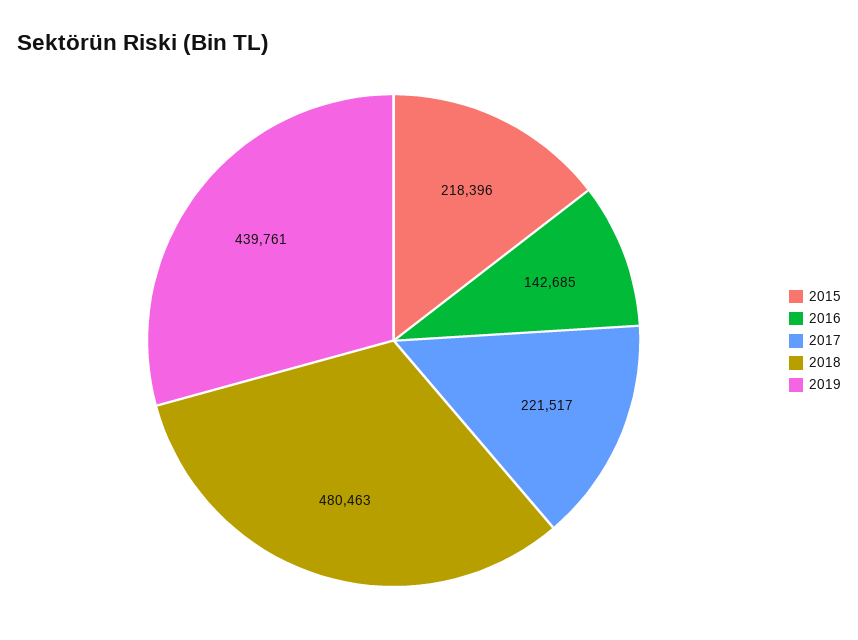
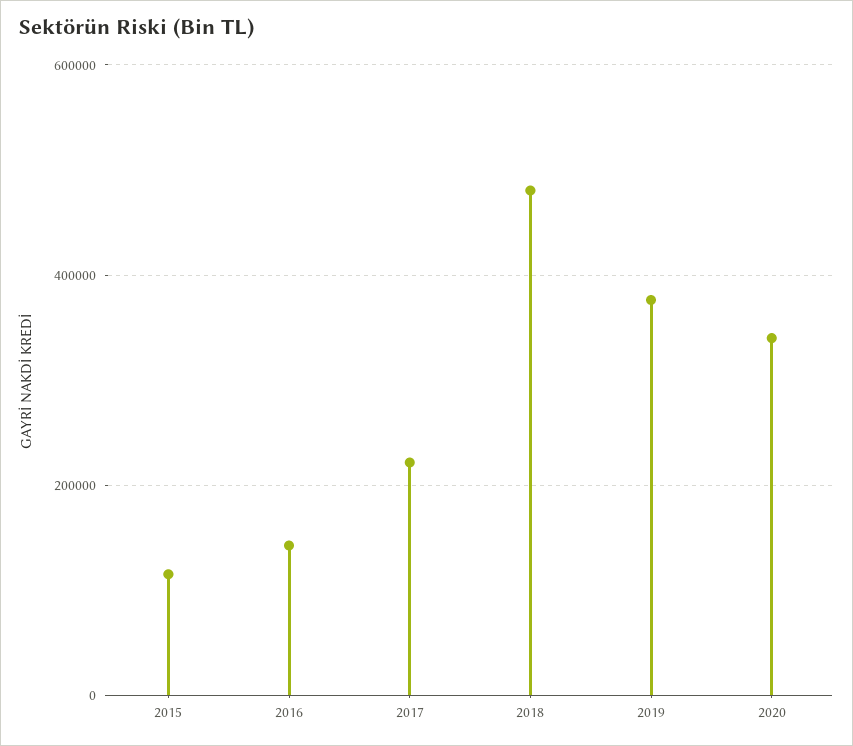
2015: 218396 -> 120000
2019: 439761 -> 380000
2020: none -> 340000

